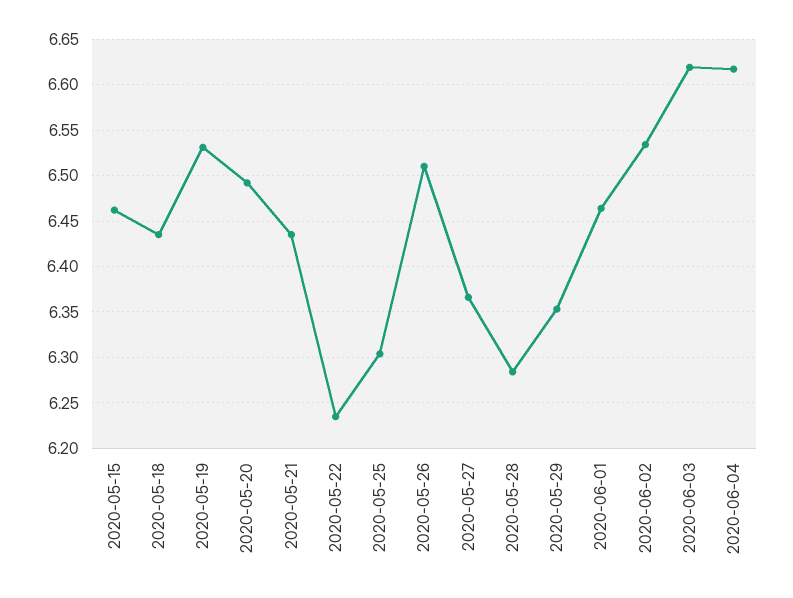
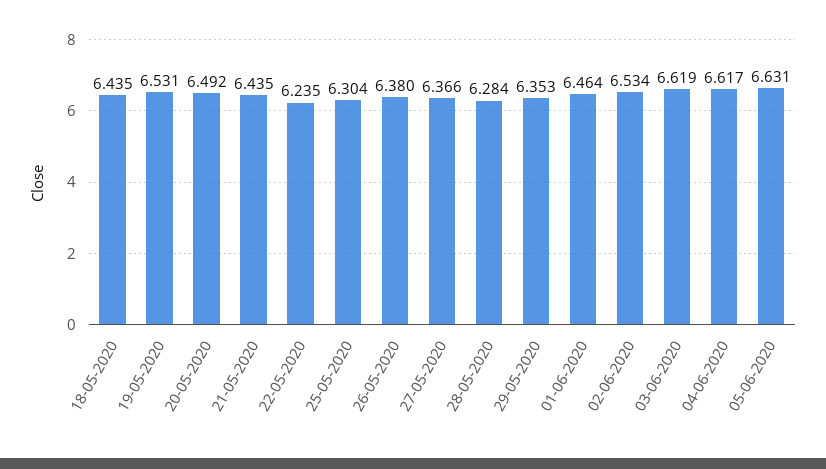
2020-05-15: 6.46 -> none
2020-05-26: 6.51 -> 6.38
05-06-2020: none -> 6.631

